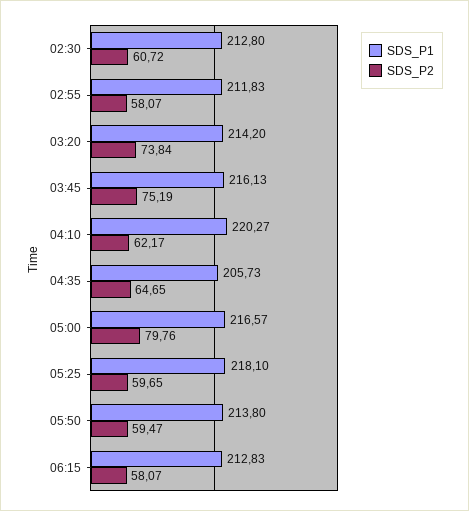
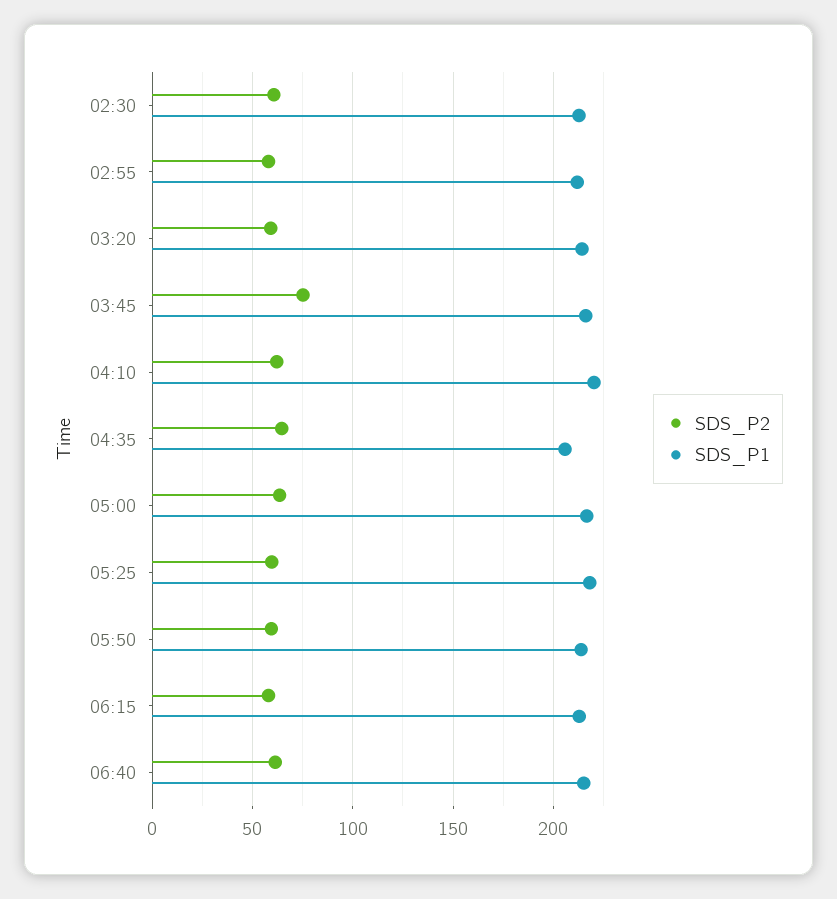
SDS_P2, 03:20: 73.84 -> 60
SDS_P2, 05:00: 79.76 -> 65
SDS_P2, 06:40: none -> 60
SDS_P1, 06:40: none -> 215

